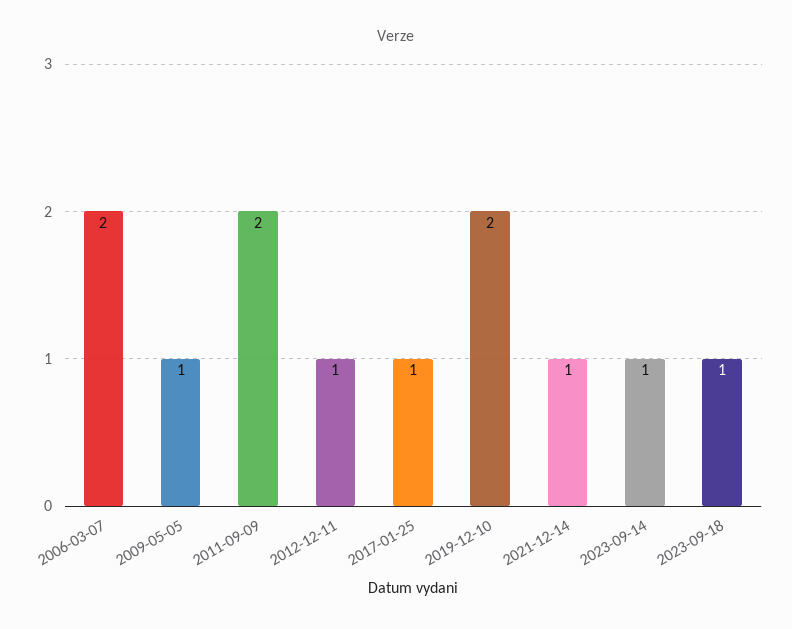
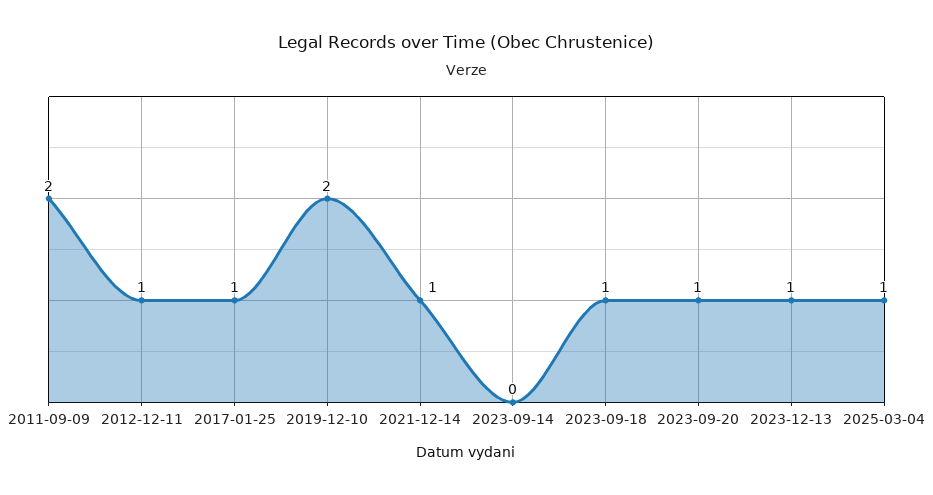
2006-03-07: 2 -> none
2009-05-05: 1 -> none
2023-09-14: 1 -> 0
2023-09-20: none -> 1
2023-12-13: none -> 1
2025-03-04: none -> 1

